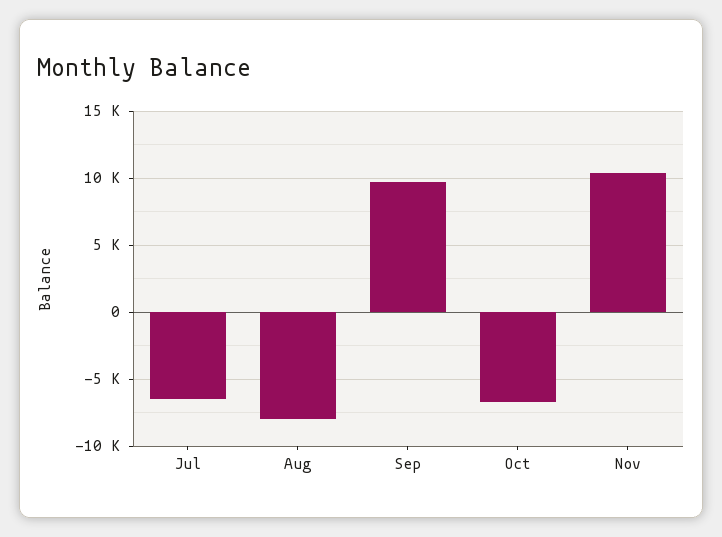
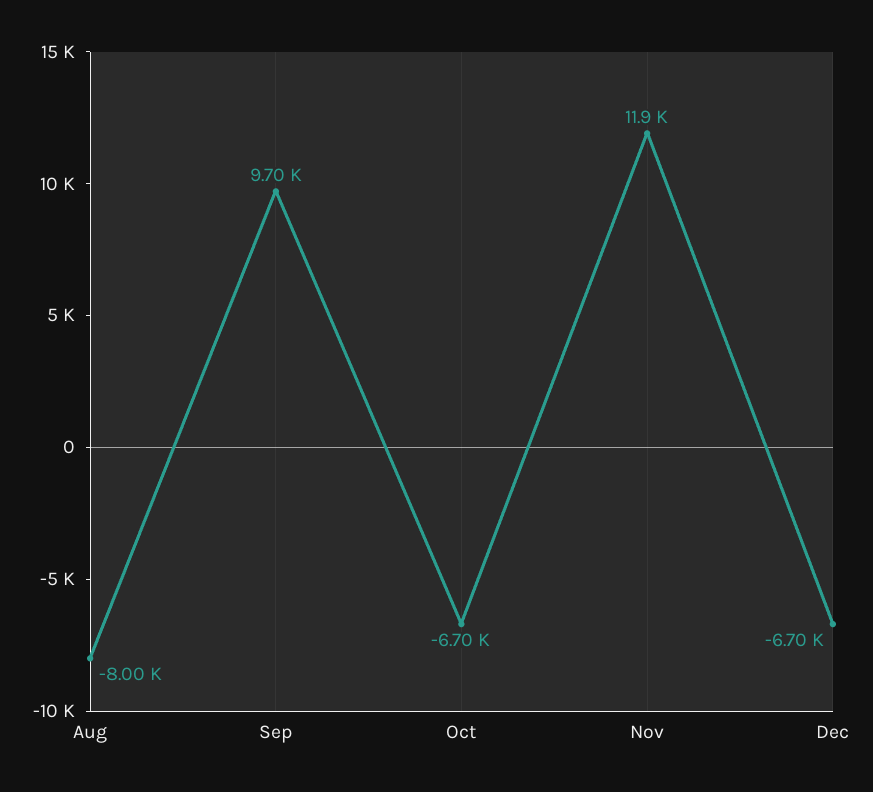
Jul: -6500 -> none
Nov: 10500 -> 11900
Dec: none -> -6700

